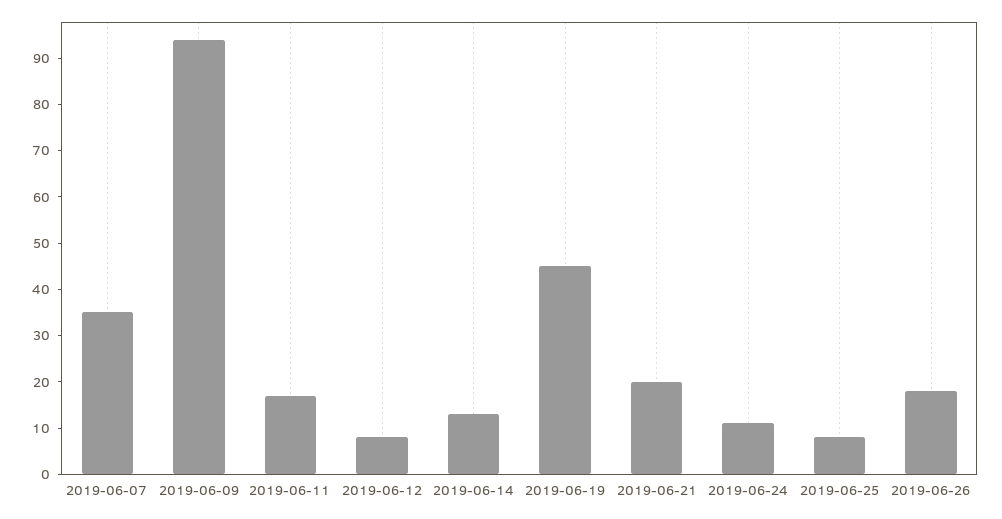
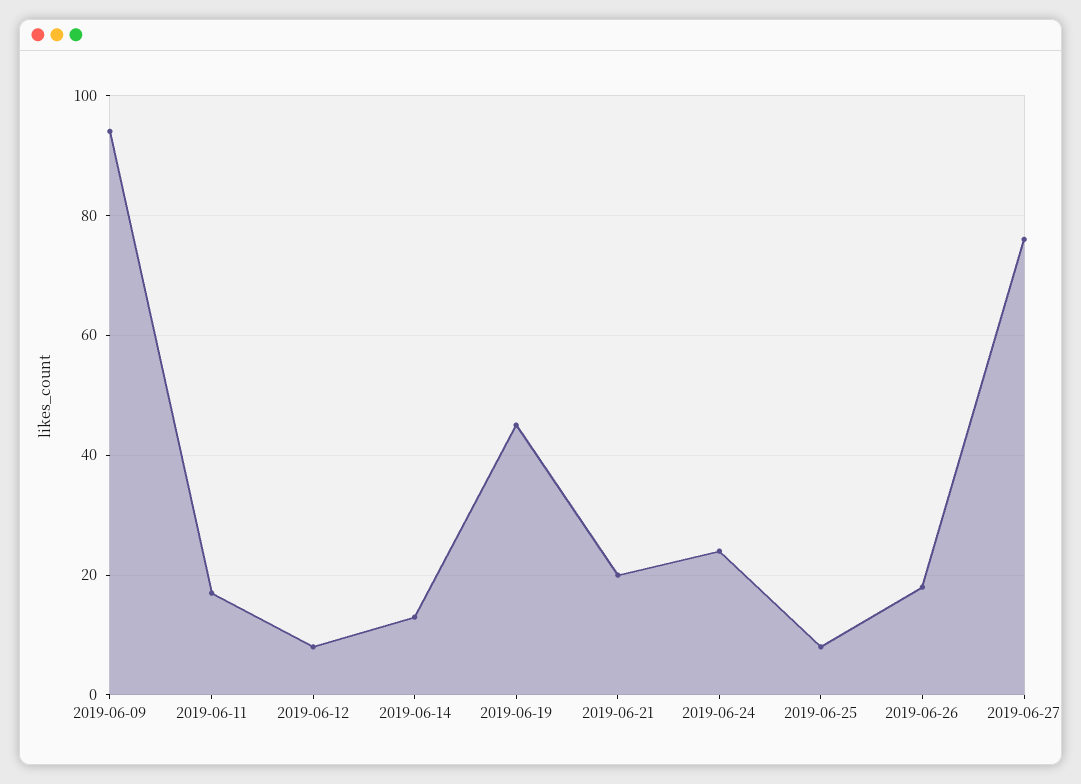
2019-06-07: 35 -> none
2019-06-24: 10 -> 25
2019-06-27: none -> 75

